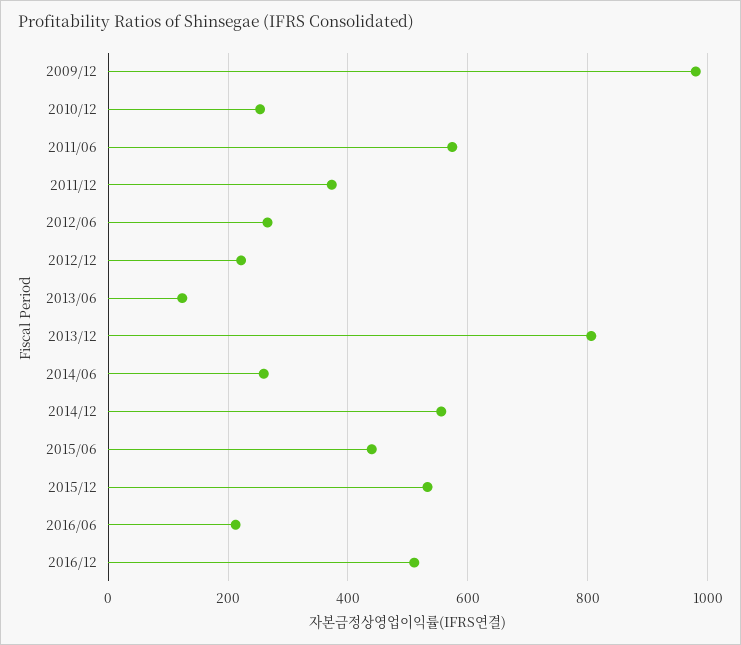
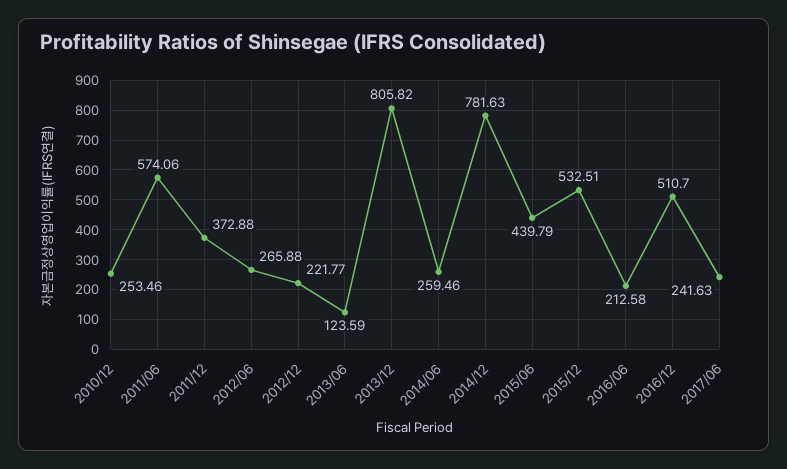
2009/12: 980 -> none
2014/12: 560 -> 781.63
2017/06: none -> 241.63

